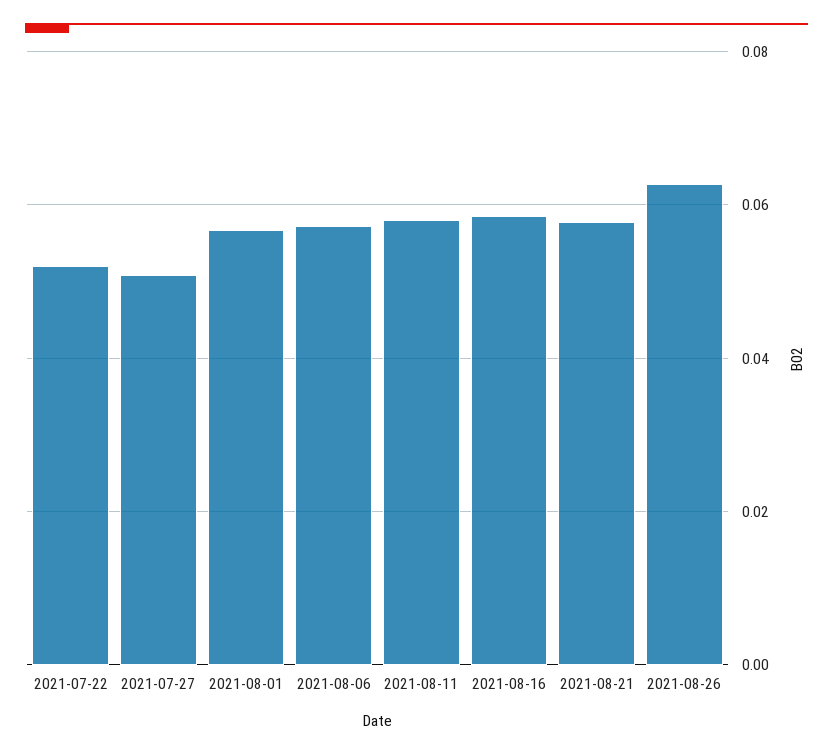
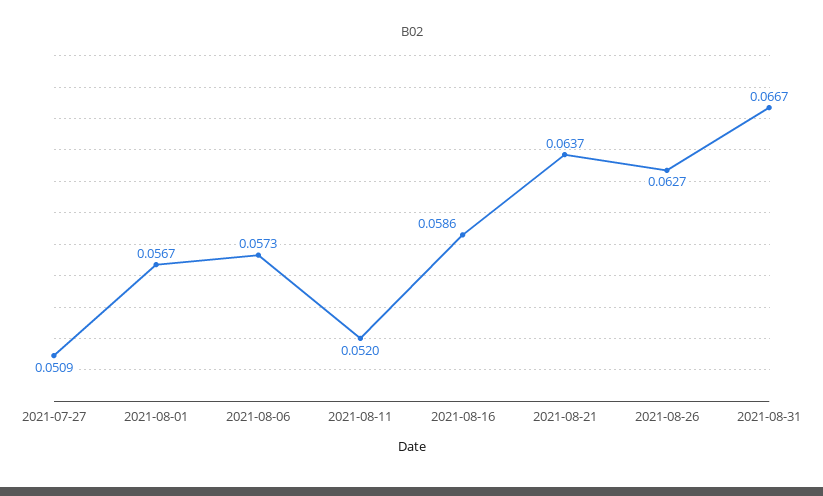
2021-07-22: 0.052 -> none
2021-08-11: 0.058 -> 0.052
2021-08-21: 0.058 -> 0.0637
2021-08-31: none -> 0.0667

